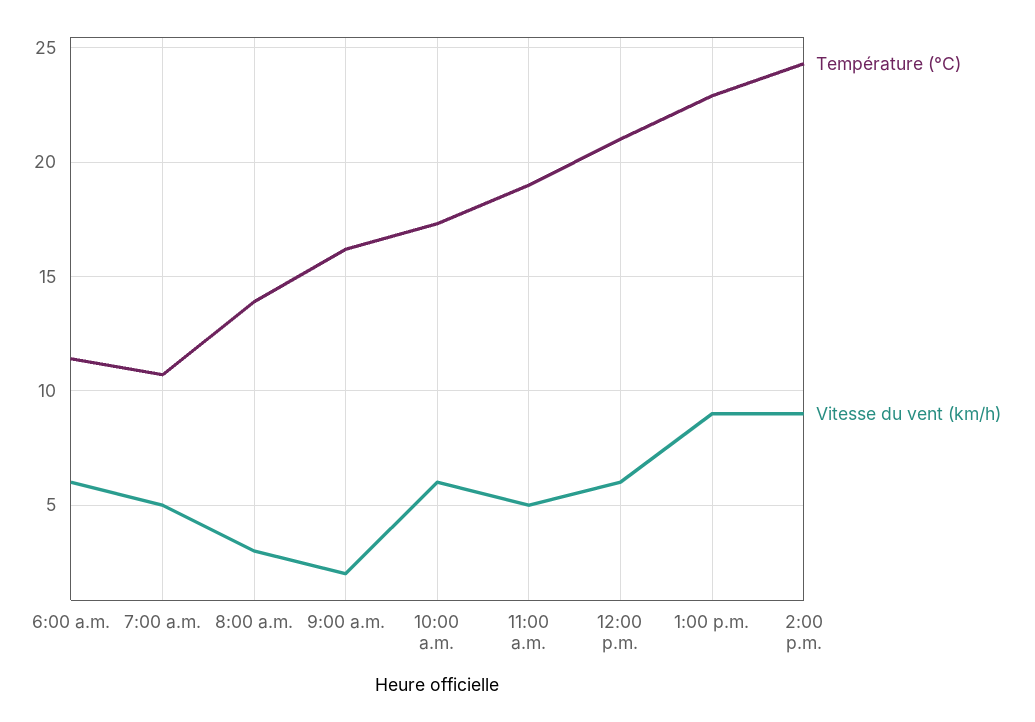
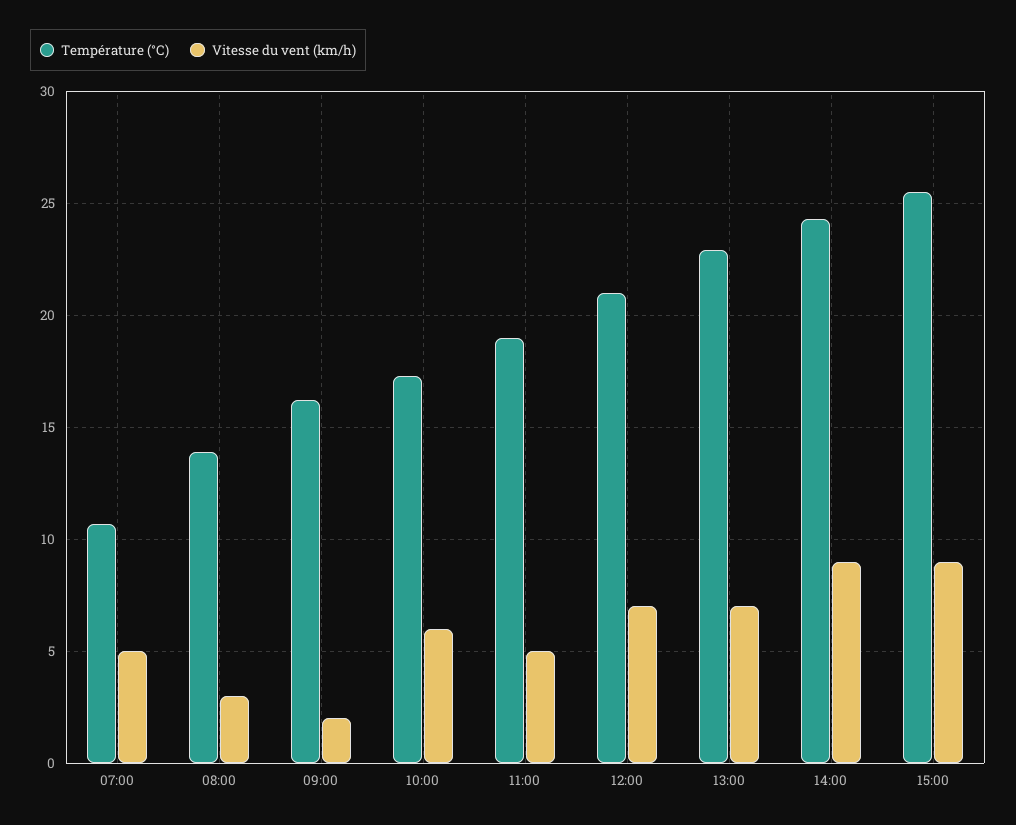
Température (°C), 6:00 a.m.: 11.5 -> none
Vitesse du vent (km/h), 6:00 a.m.: 6 -> none
Vitesse du vent (km/h), 12:00 p.m.: 6 -> 7
Vitesse du vent (km/h), 1:00 p.m.: 9 -> 7
Température (°C), 15:00: none -> 25.5
Vitesse du vent (km/h), 15:00: none -> 9

